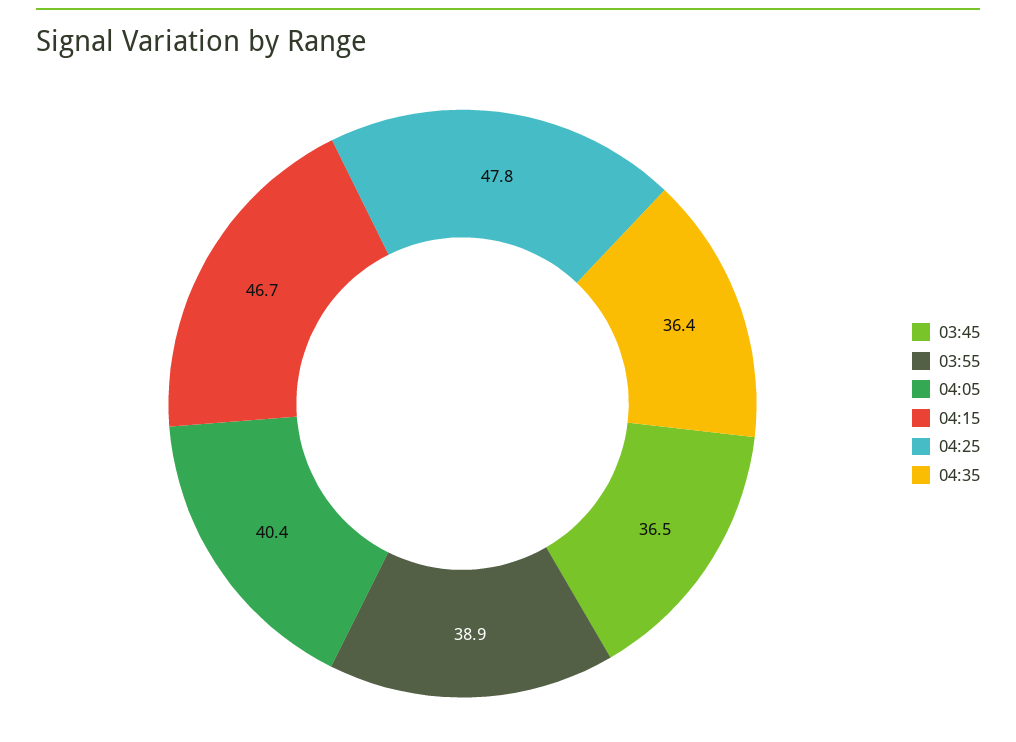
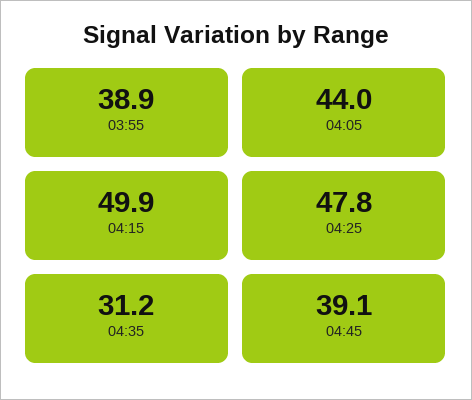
03:45: 36.5 -> none
04:05: 40.4 -> 44
04:15: 46.7 -> 49.9
04:35: 36.4 -> 31.2
04:45: none -> 39.1

